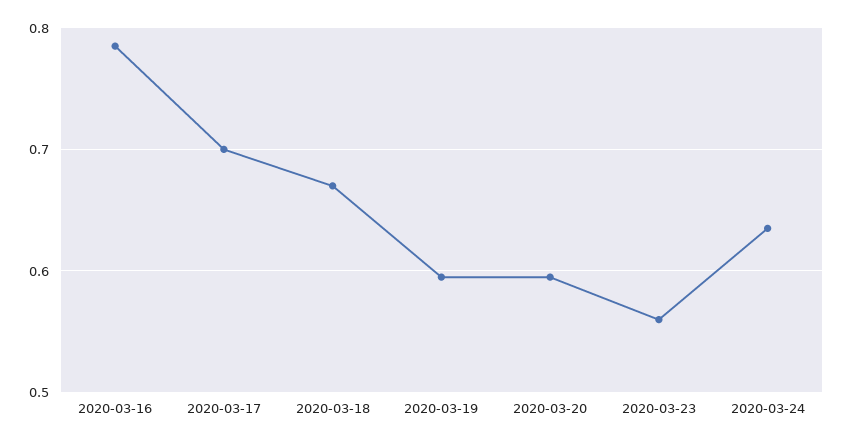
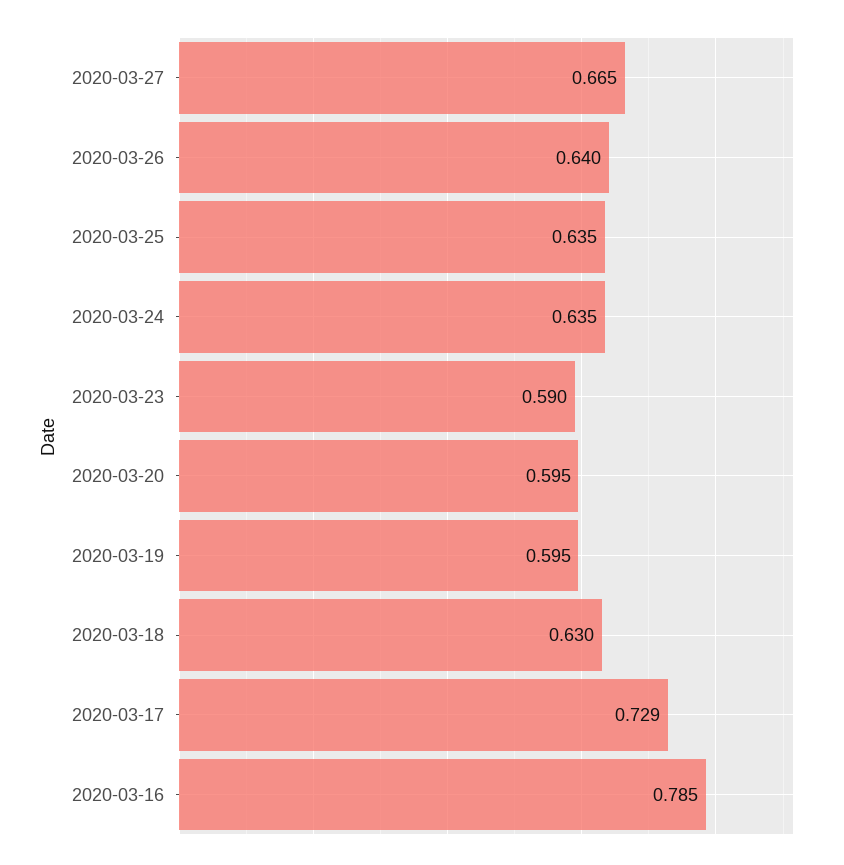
2020-03-17: 0.7 -> 0.729
2020-03-18: 0.67 -> 0.63
2020-03-23: 0.56 -> 0.59
2020-03-27: none -> 0.665
2020-03-26: none -> 0.64
2020-03-25: none -> 0.635

